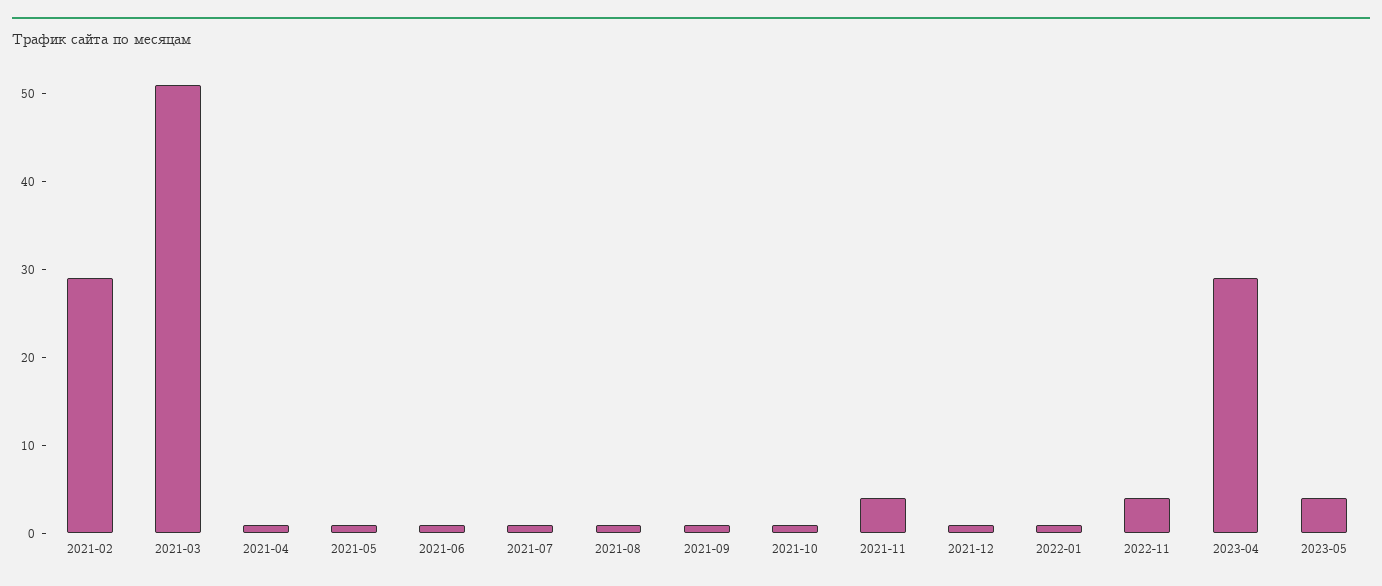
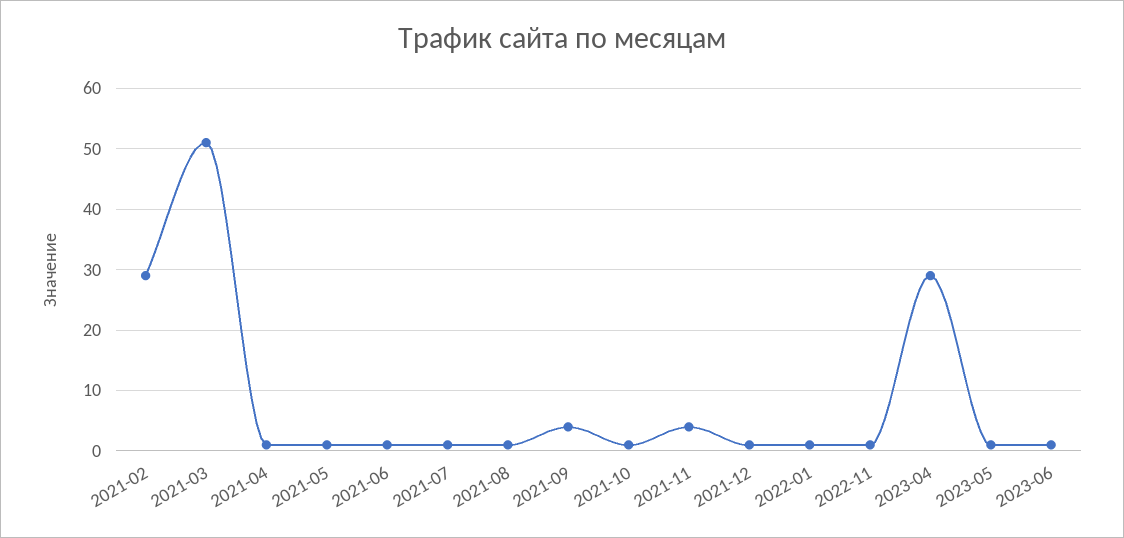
2021-09: 1 -> 4
2022-11: 4 -> 1
2023-05: 4 -> 1
2023-06: none -> 1

